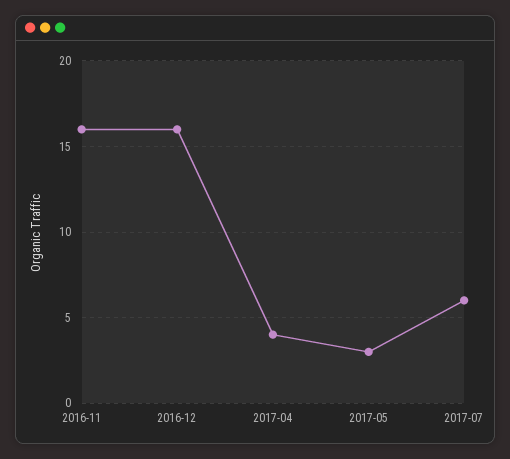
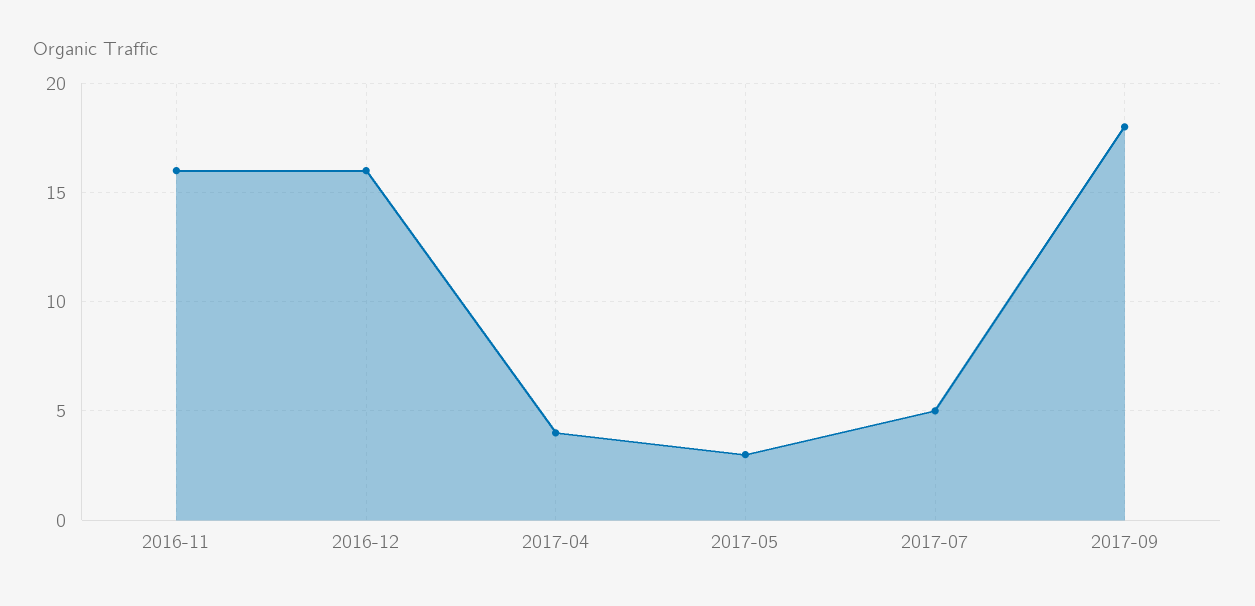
2017-07: 6 -> 5
2017-09: none -> 18

